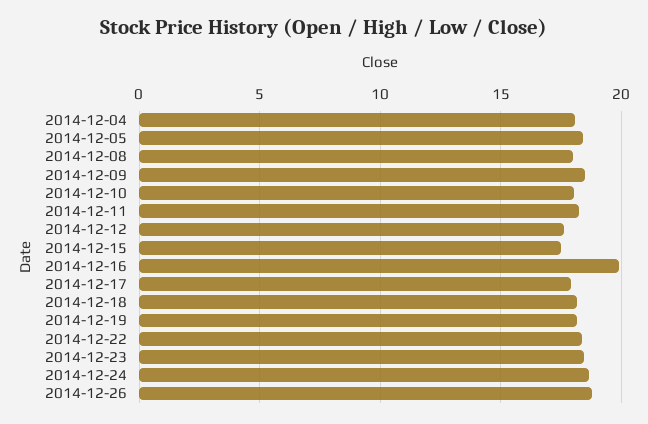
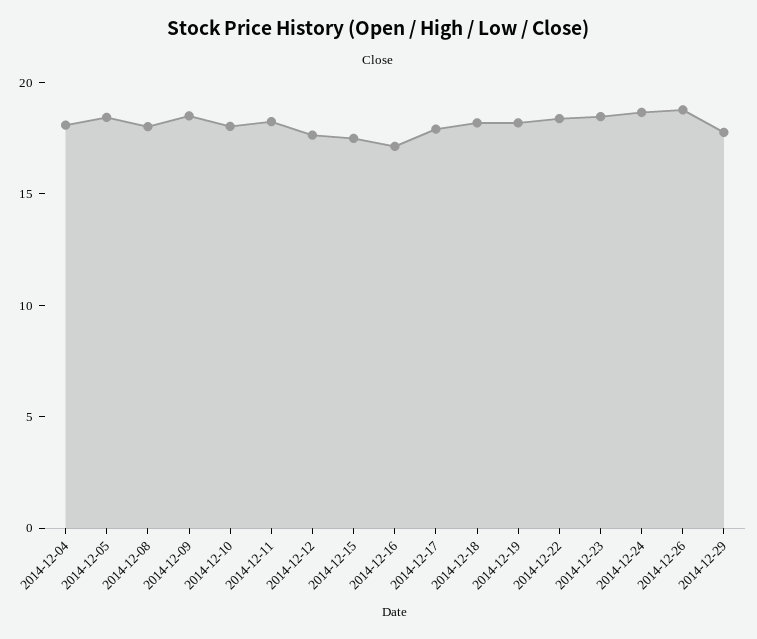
2014-12-16: 20 -> 17
2014-12-29: none -> 18

